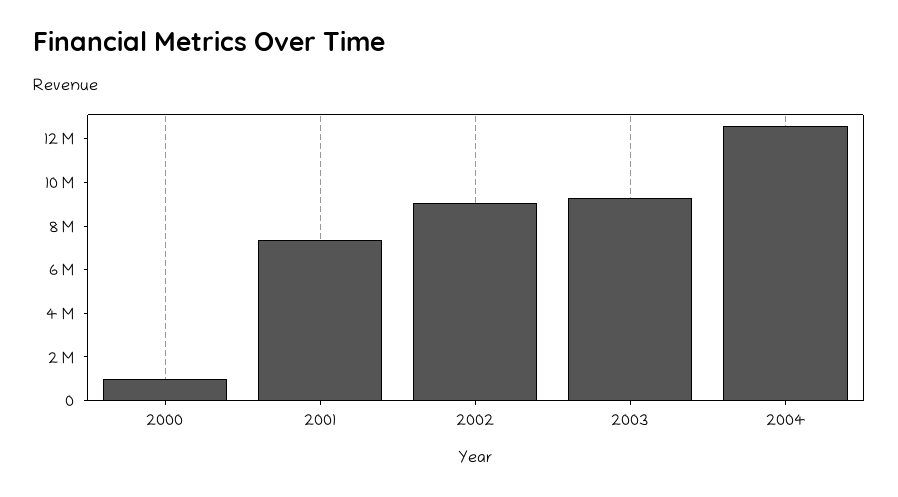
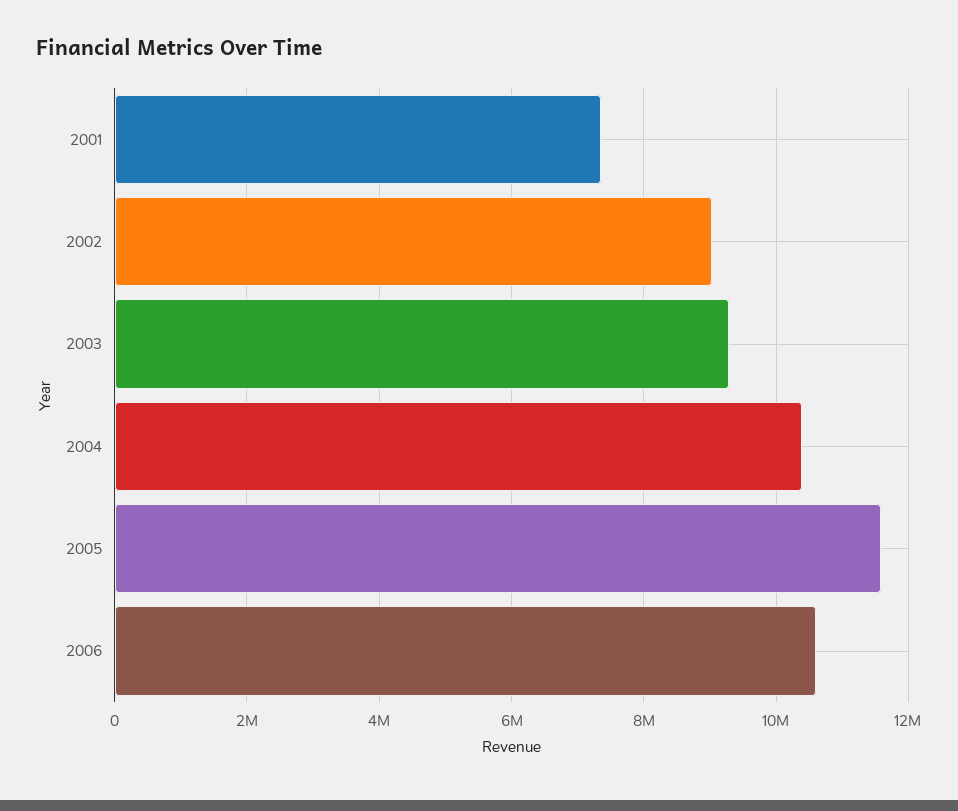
2000: 1000000 -> none
2004: 12500000 -> 10400000
2005: none -> 11600000
2006: none -> 10600000

